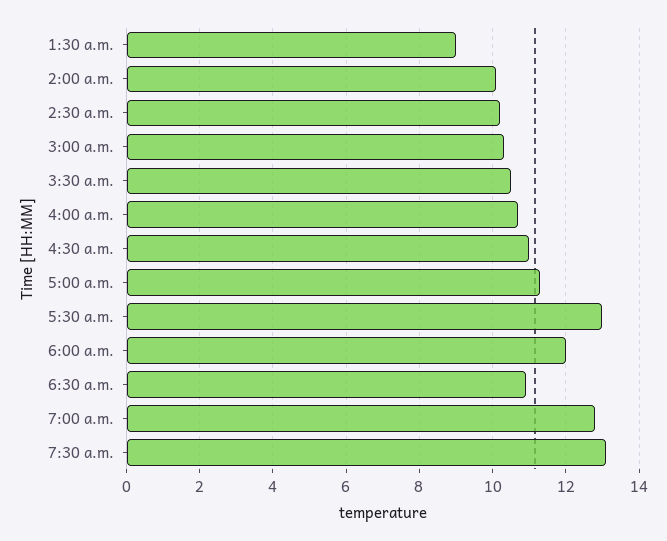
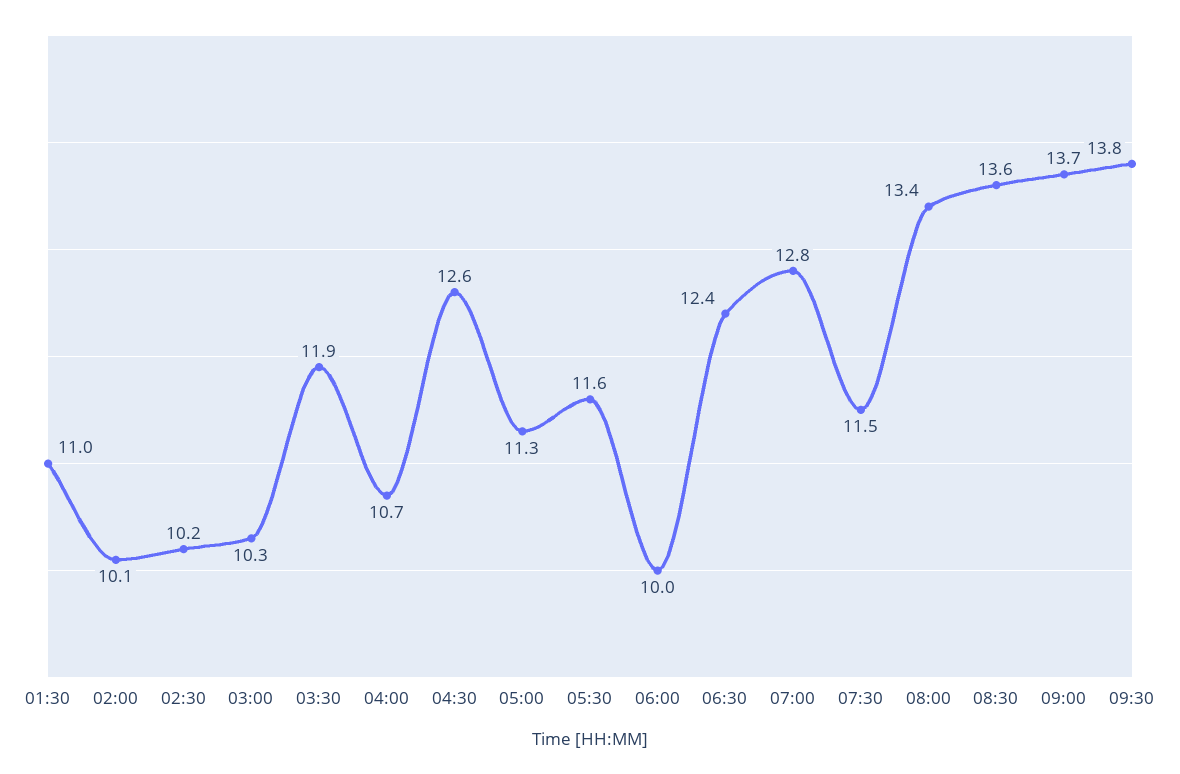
1:30 a.m.: 9 -> 11
3:30 a.m.: 10.5 -> 11.9
4:30 a.m.: 11 -> 12.6
5:30 a.m.: 13 -> 11.6
6:00 a.m.: 12 -> 10
6:30 a.m.: 11 -> 12.4
7:30 a.m.: 13 -> 11.5
08:00: none -> 13.4
08:30: none -> 13.6
09:00: none -> 13.7
09:30: none -> 13.8

